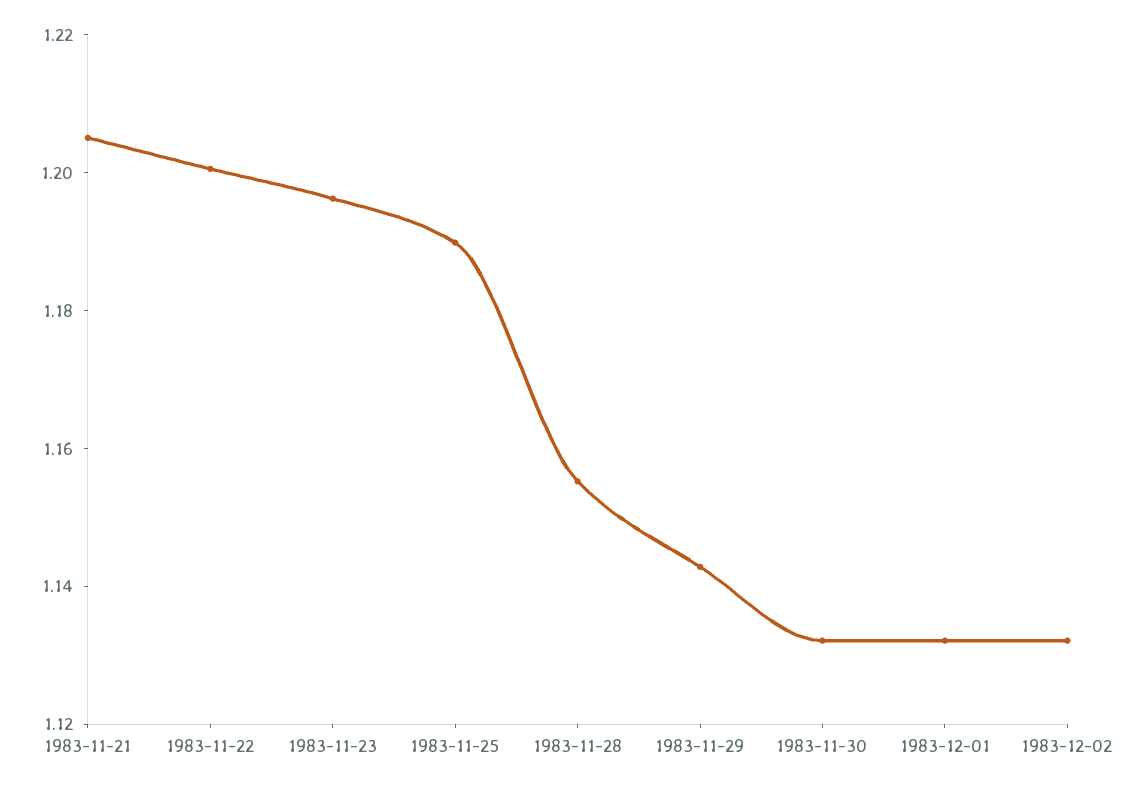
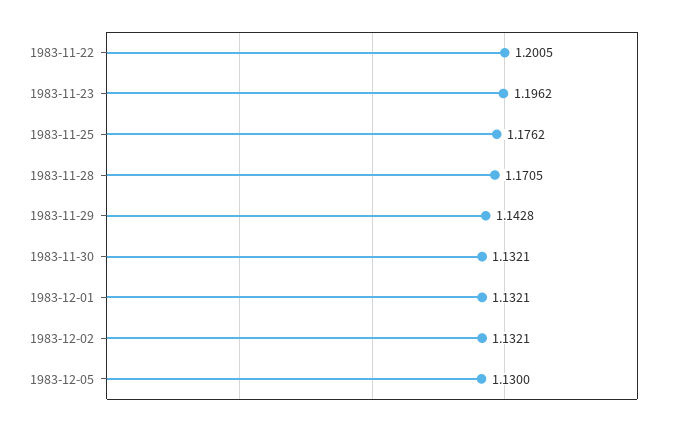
1983-11-21: 1.205 -> none
1983-11-25: 1.19 -> 1.1762
1983-11-28: 1.155 -> 1.1705
1983-12-05: none -> 1.13

